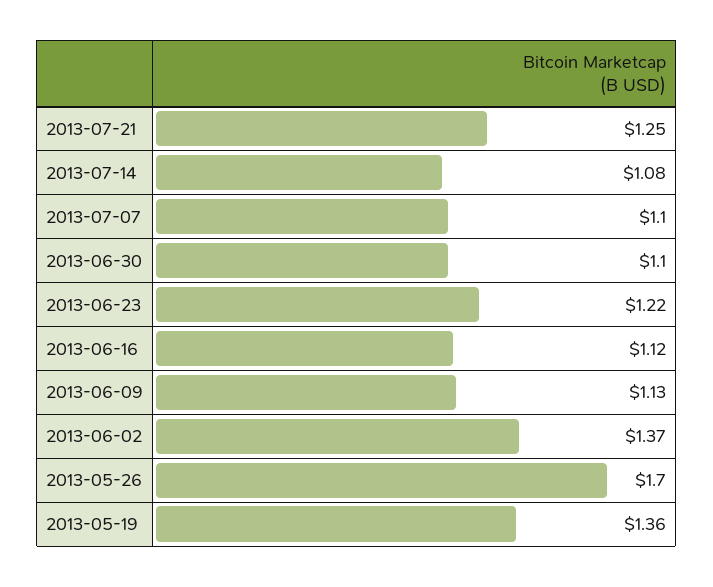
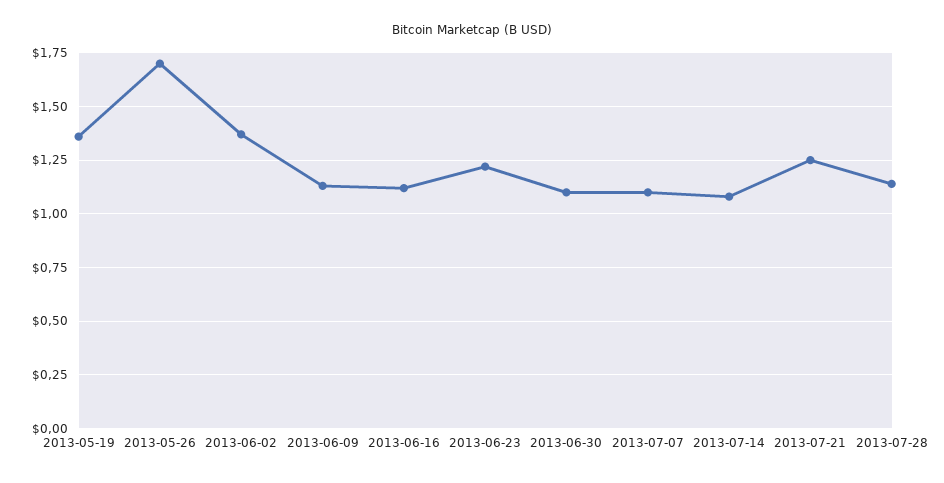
2013-07-28: none -> 1.15

